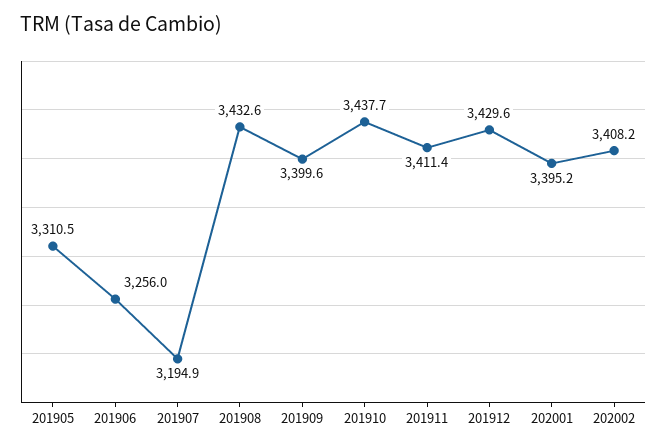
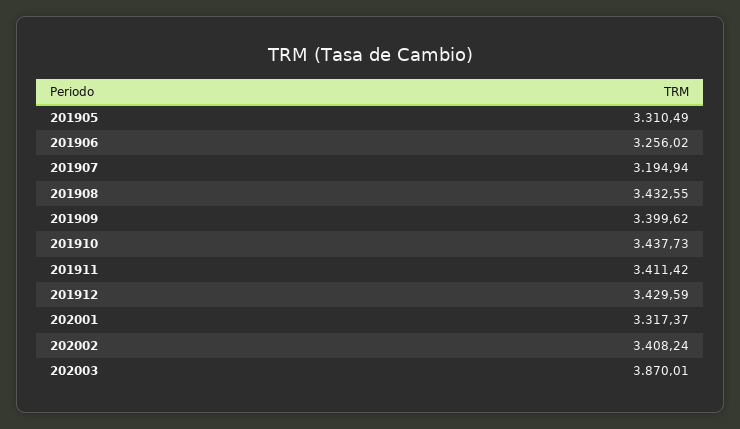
202001: 3395.2 -> 3317.37
202003: none -> 3870.01

